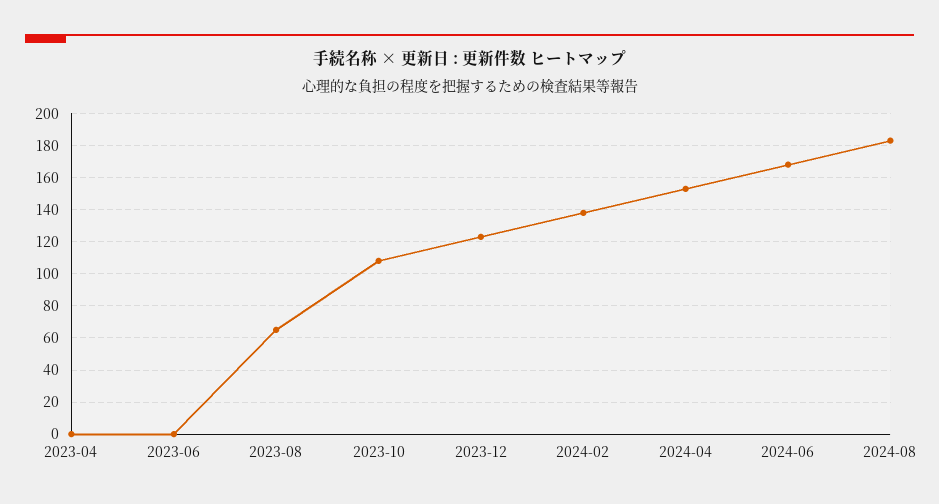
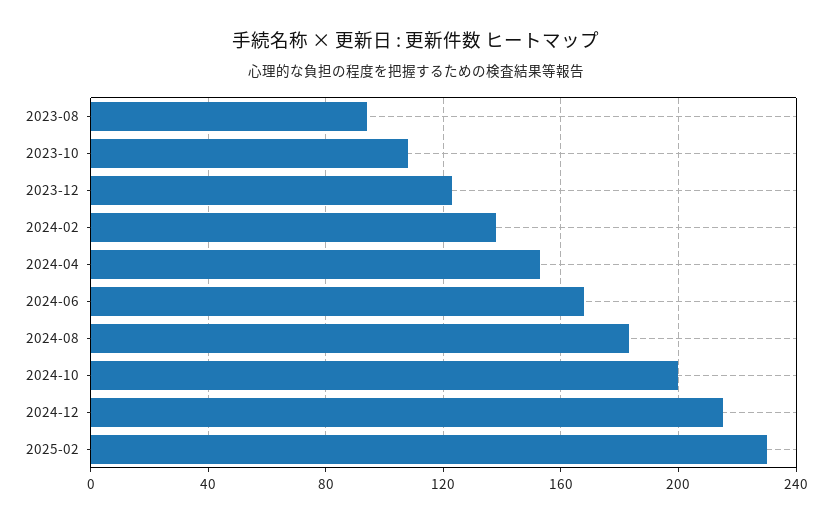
2023-04: 0 -> none
2023-06: 0 -> none
2023-08: 65 -> 95
2024-10: none -> 200
2024-12: none -> 215
2025-02: none -> 230

